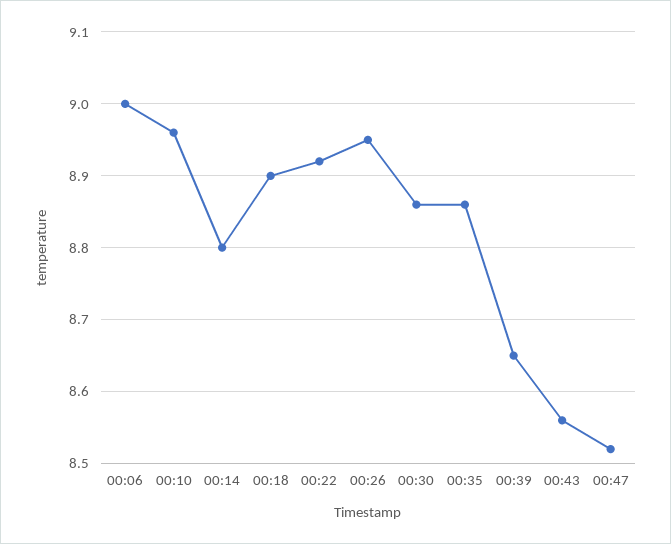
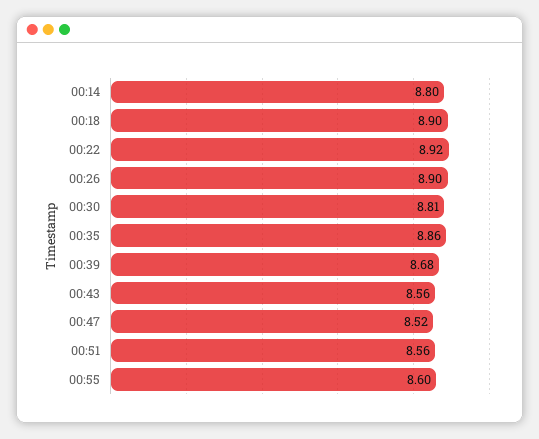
00:06: 9 -> none
00:10: 8.96 -> none
00:26: 8.95 -> 8.9
00:30: 8.86 -> 8.81
00:39: 8.65 -> 8.68
00:51: none -> 8.56
00:55: none -> 8.6

